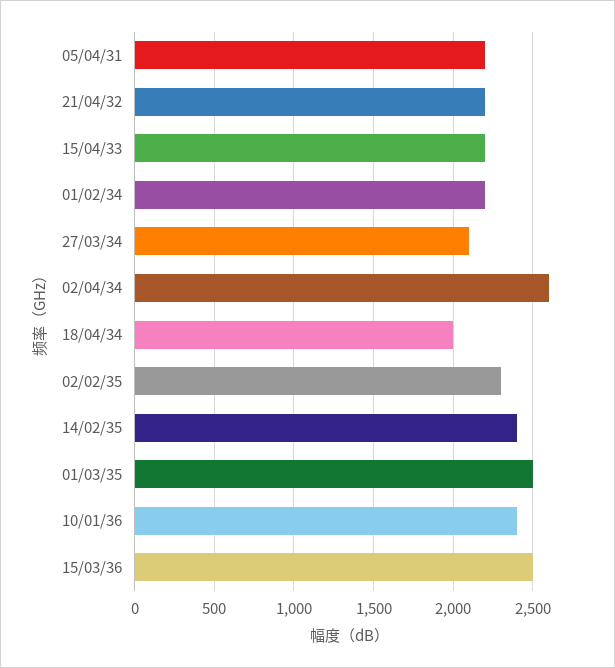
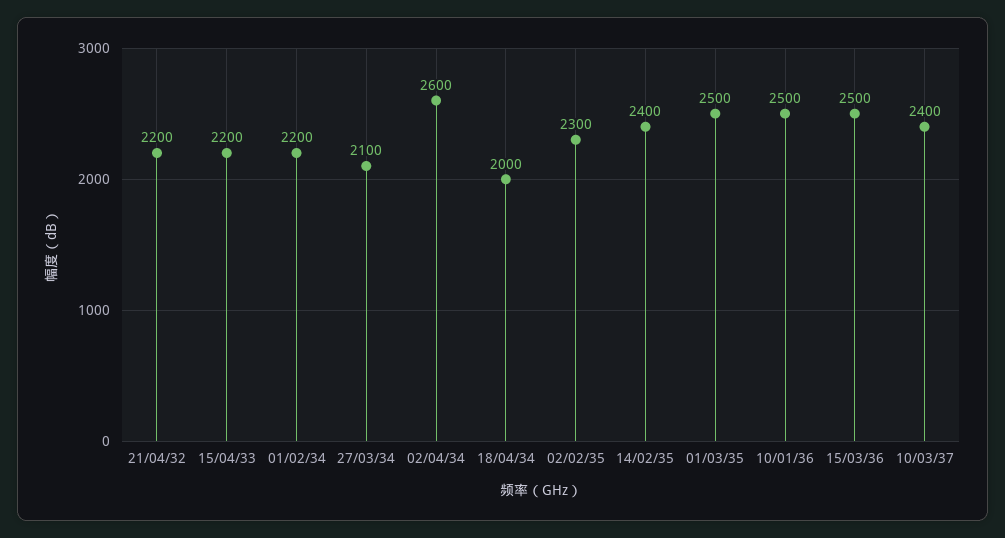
05/04/31: 2200 -> none
10/01/36: 2400 -> 2500
10/03/37: none -> 2400

